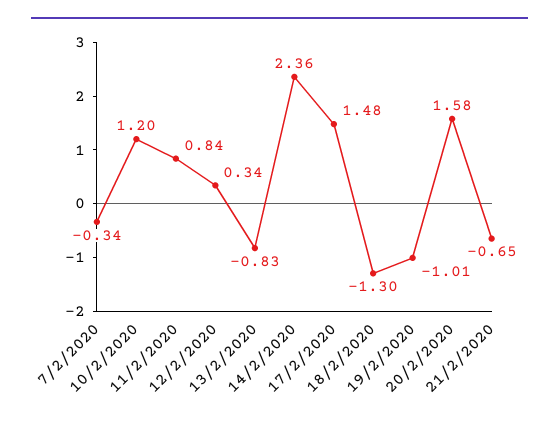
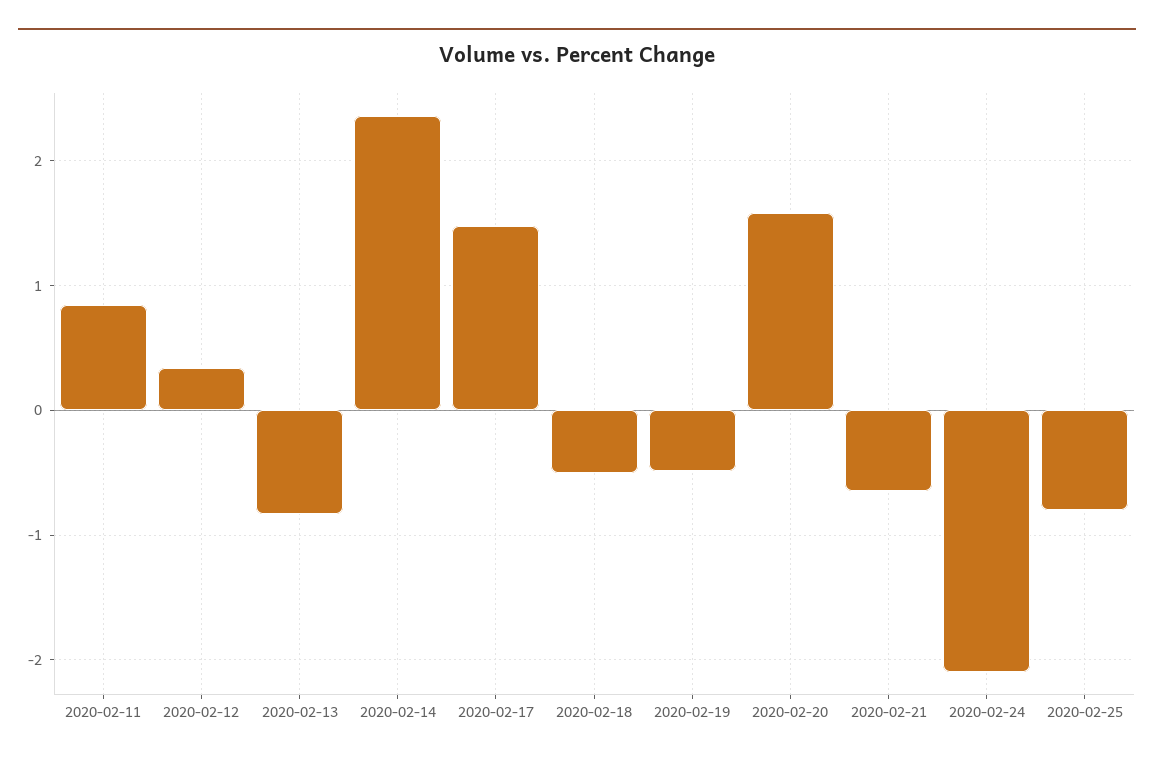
7/2/2020: -0.34 -> none
10/2/2020: 1.2 -> none
18/2/2020: -1.3 -> -0.5
19/2/2020: -1.01 -> -0.5
2020-02-24: none -> -2.1
2020-02-25: none -> -0.8

